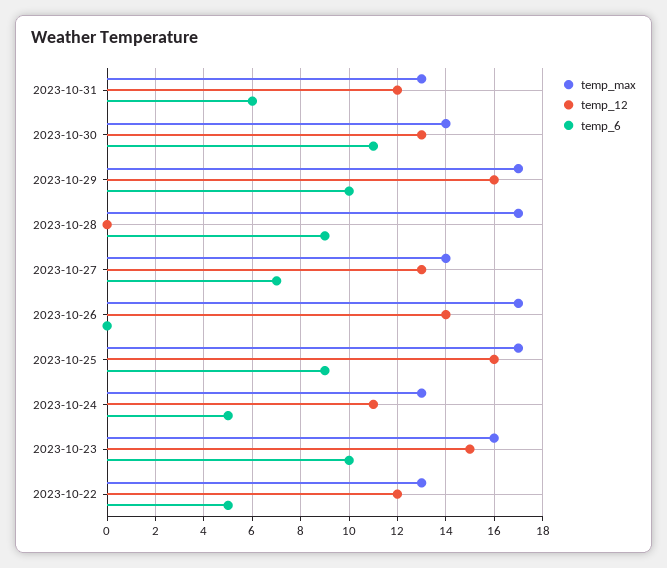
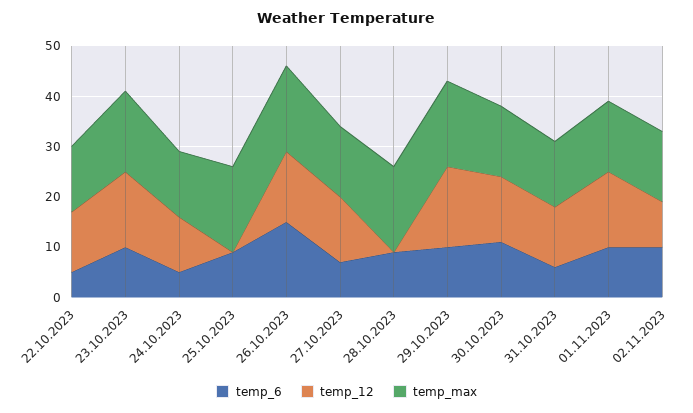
temp_6, 2023-10-26: 0 -> 15
temp_12, 2023-10-25: 16 -> 0
temp_6, 01.11.2023: none -> 10
temp_12, 01.11.2023: none -> 15
temp_max, 01.11.2023: none -> 15
temp_6, 02.11.2023: none -> 10
temp_12, 02.11.2023: none -> 10
temp_max, 02.11.2023: none -> 15

